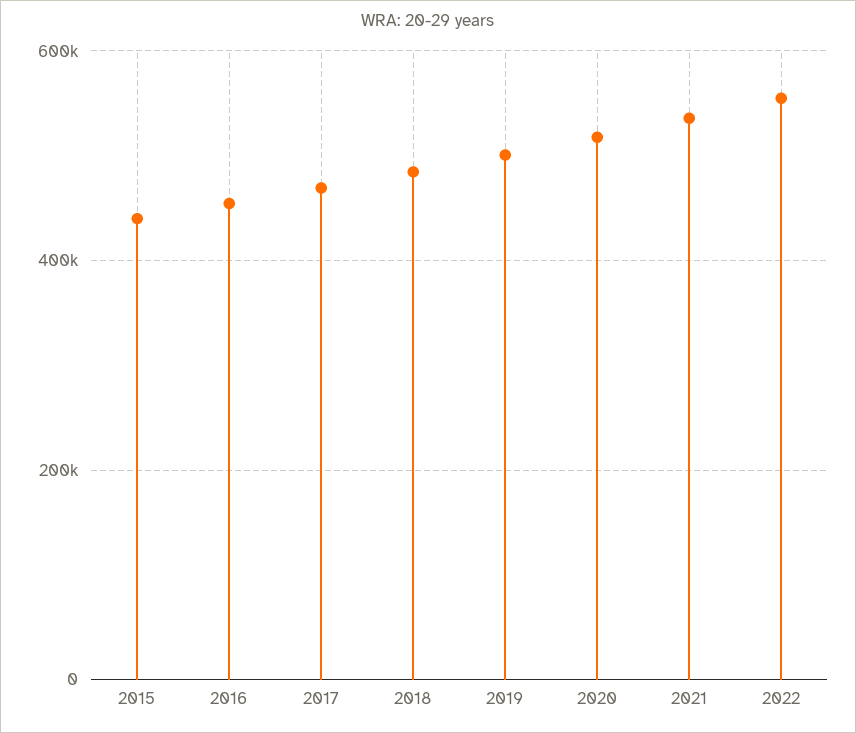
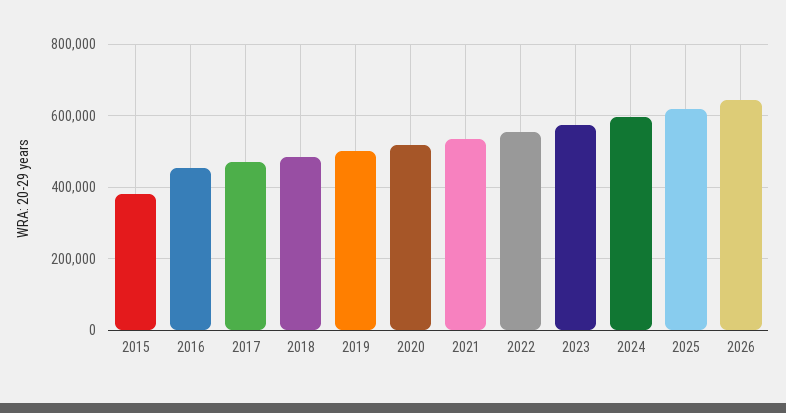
2015: 440000 -> 380000
2023: none -> 580000
2024: none -> 600000
2025: none -> 620000
2026: none -> 640000

